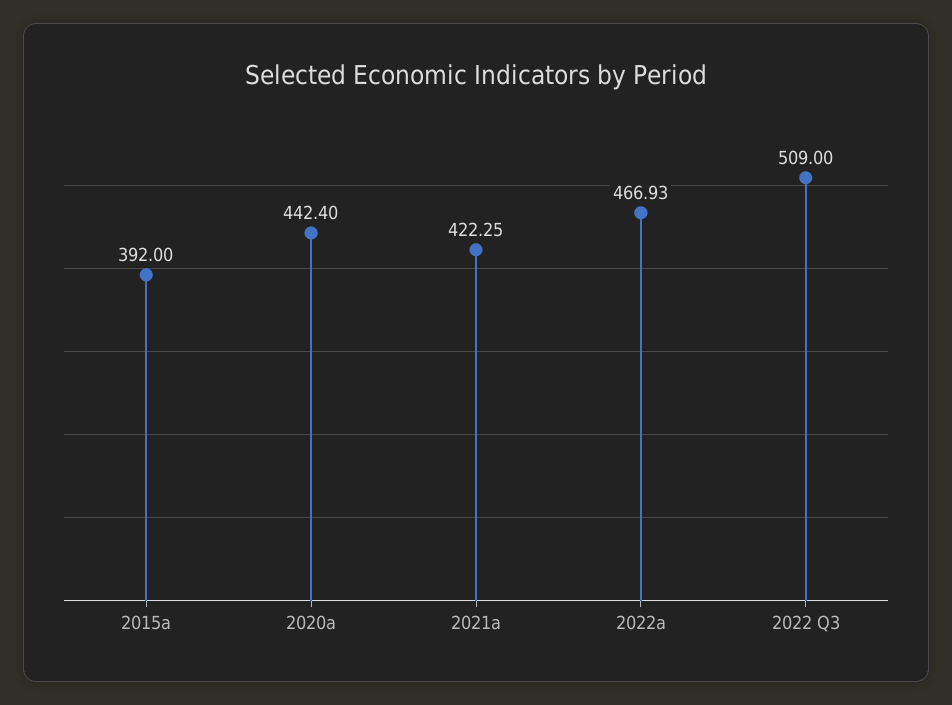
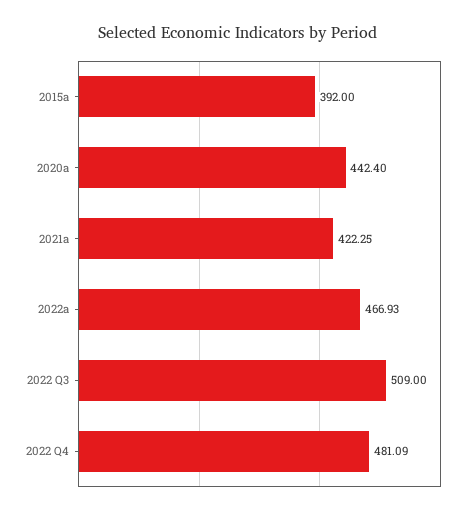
2022 Q4: none -> 481.09

